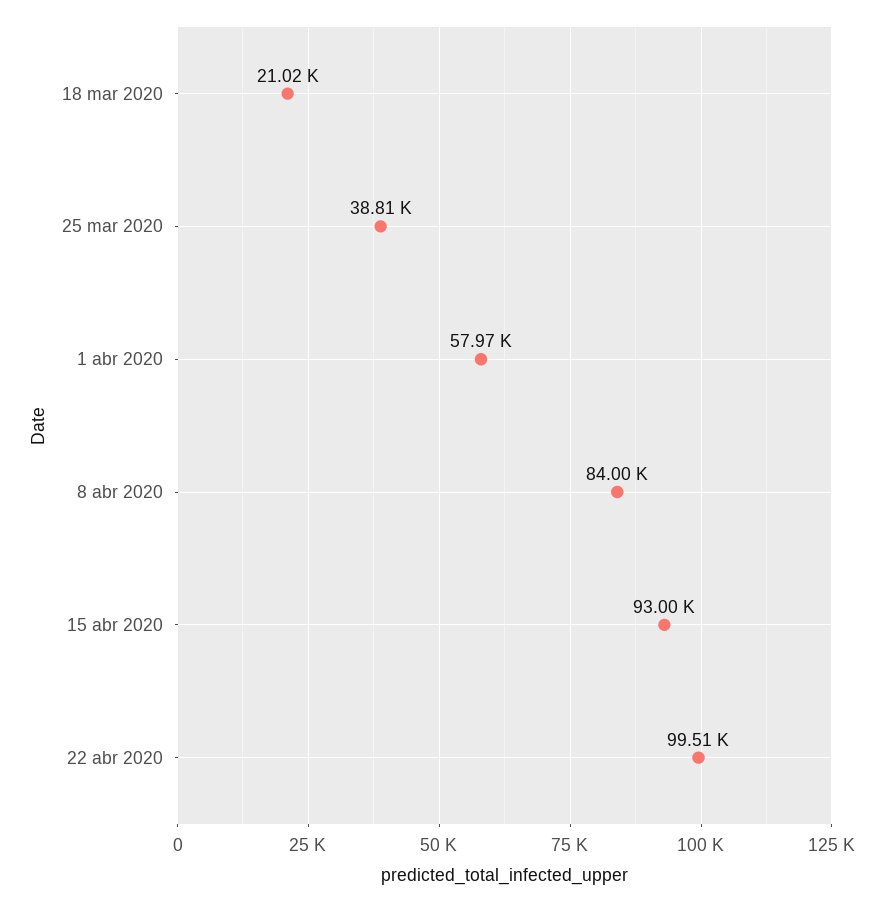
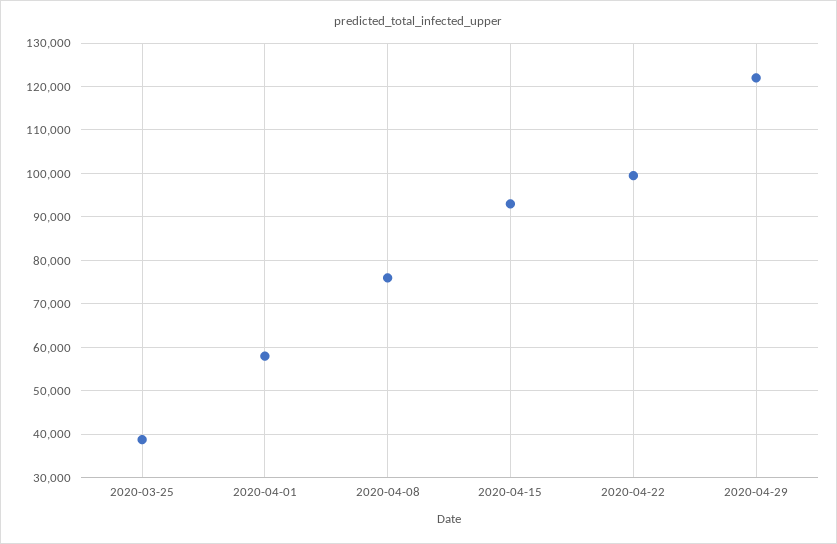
18 mar 2020: 21020 -> none
8 abr 2020: 84000 -> 76000
2020-04-29: none -> 122000

